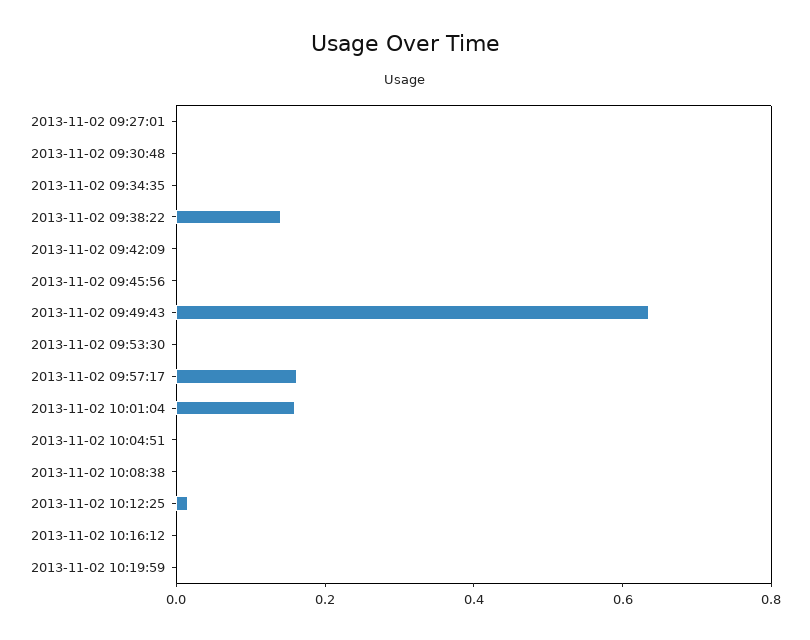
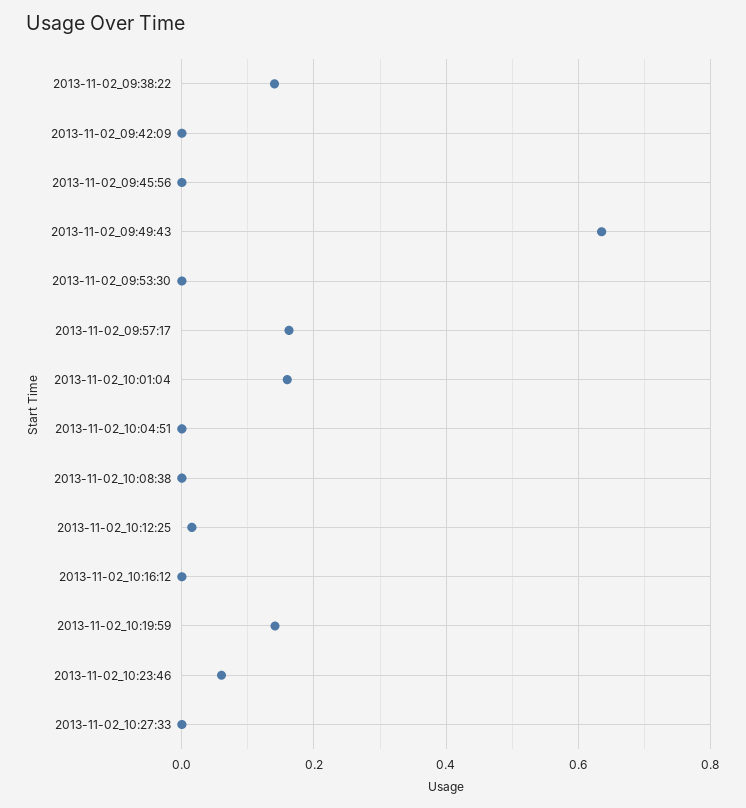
2013-11-02 09:27:01: 0 -> none
2013-11-02 09:30:48: 0 -> none
2013-11-02 09:34:35: 0 -> none
2013-11-02 10:19:59: 0 -> 0.14
2013-11-02_10:23:46: none -> 0.06
2013-11-02_10:27:33: none -> 0

